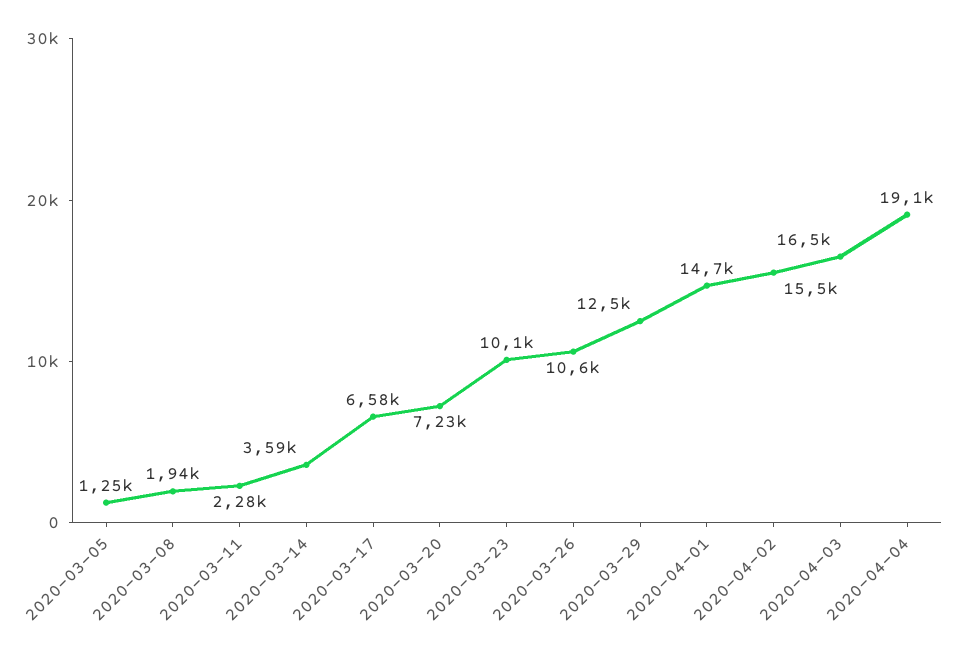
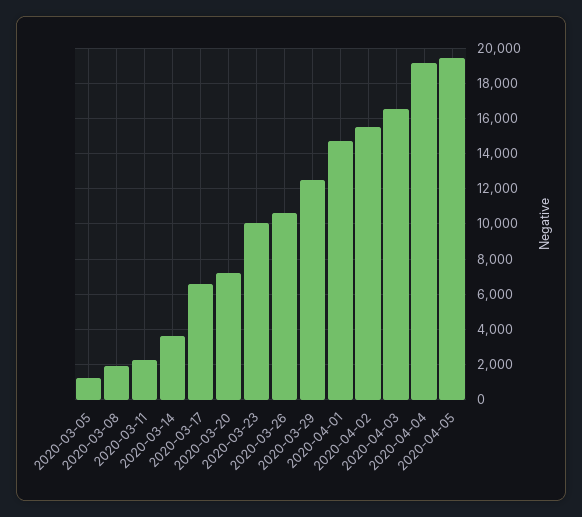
2020-04-05: none -> 19500

